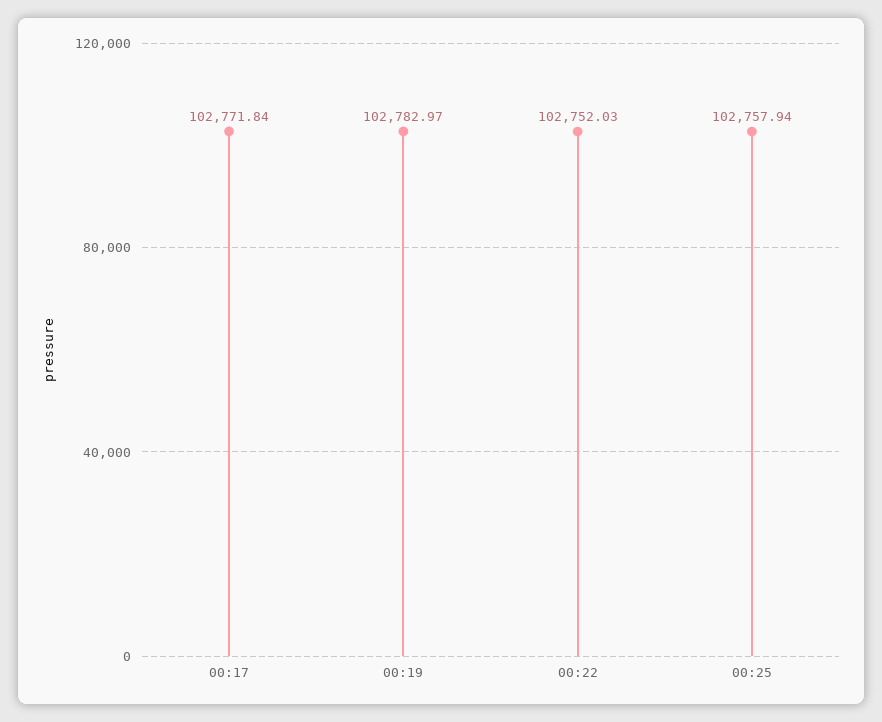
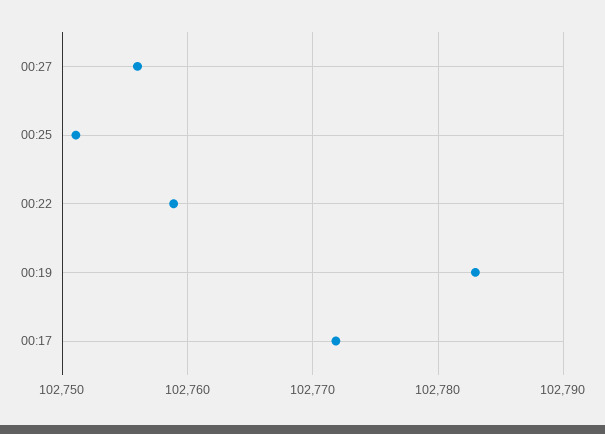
00:22: 102752.03 -> 102759
00:25: 102757.94 -> 102751
00:27: none -> 102756

